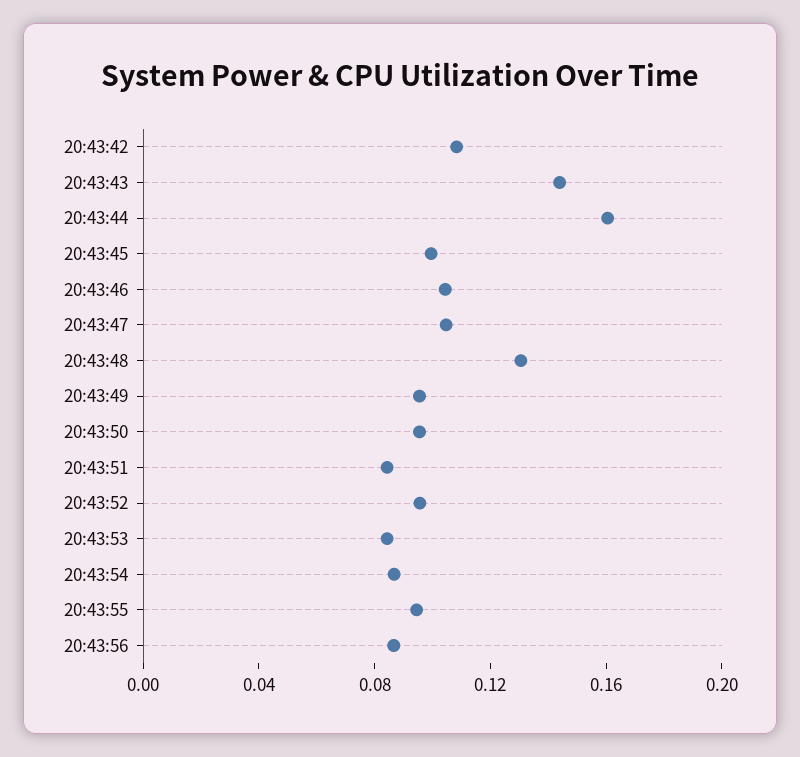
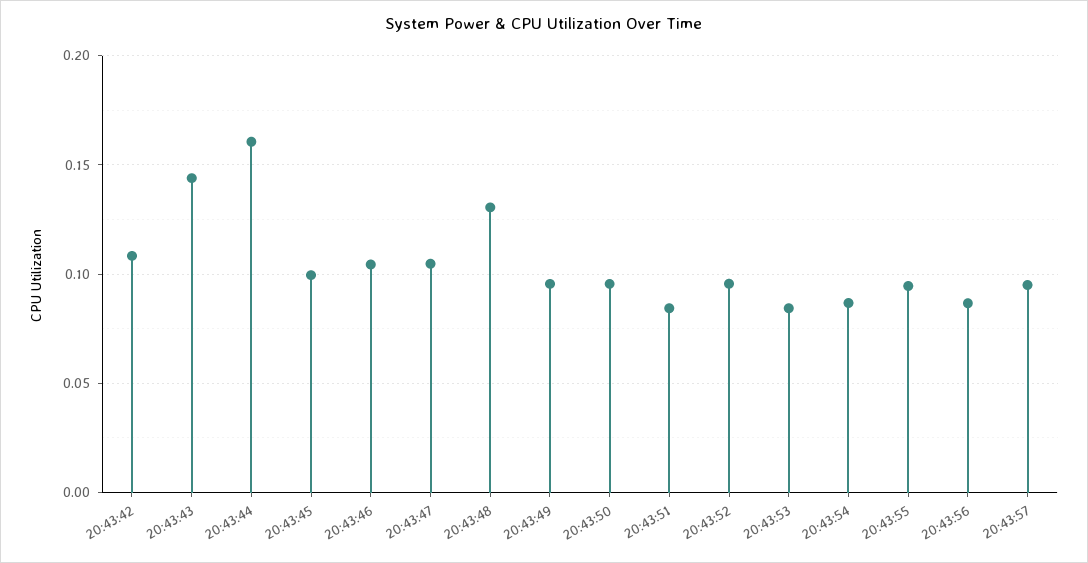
20:43:57: none -> 0.095

